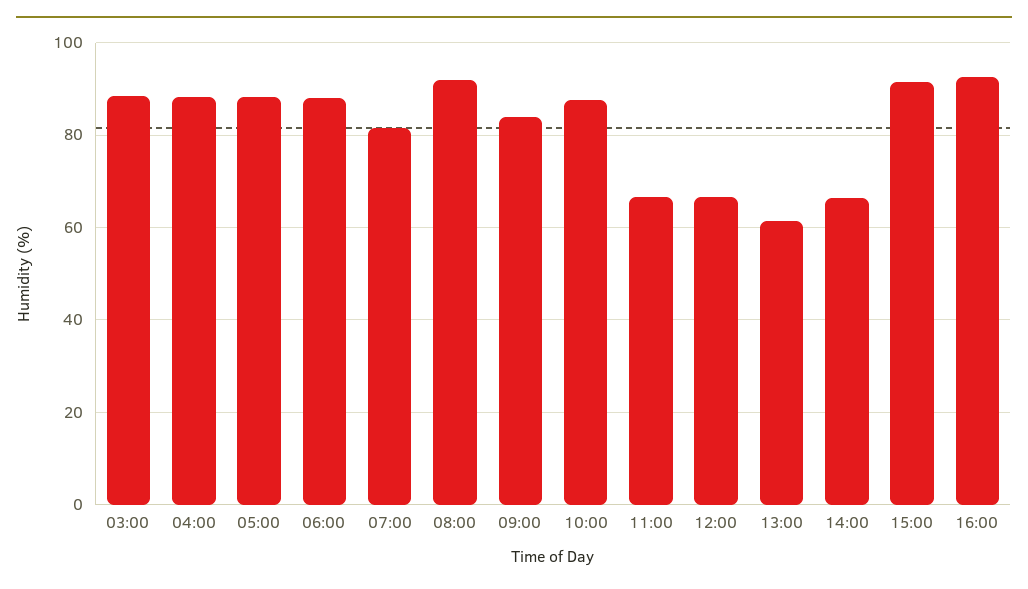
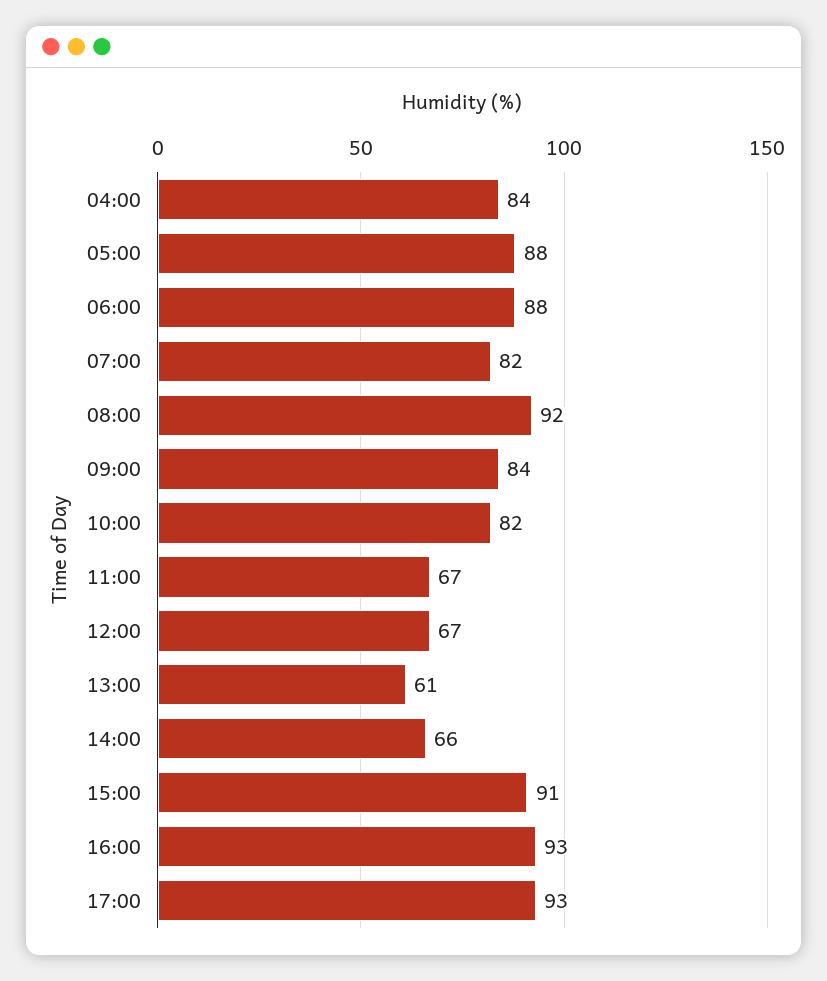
03:00: 88 -> none
04:00: 88 -> 84
10:00: 88 -> 82
17:00: none -> 93

